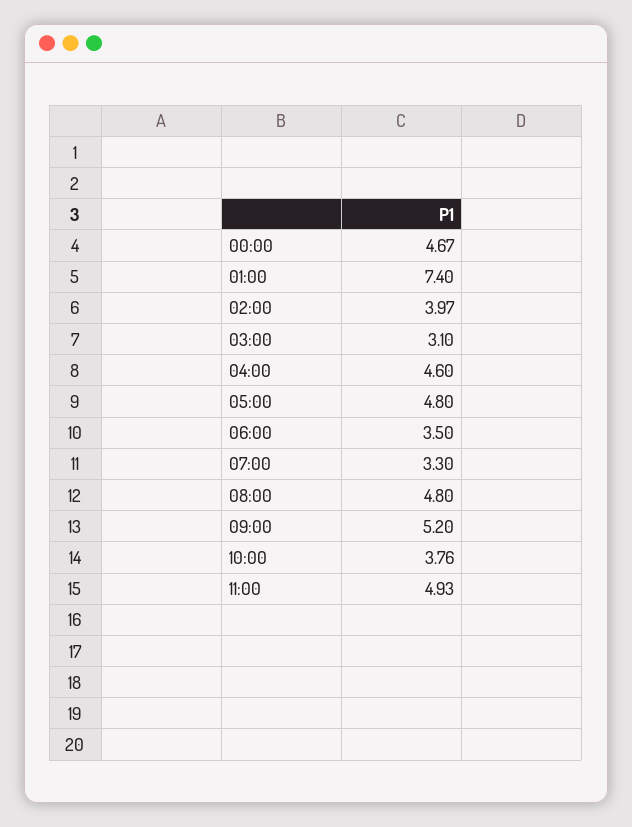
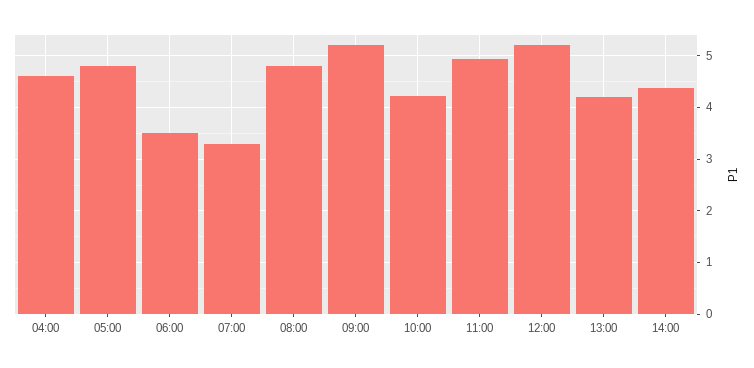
00:00: 4.67 -> none
01:00: 7.4 -> none
02:00: 3.97 -> none
03:00: 3.1 -> none
10:00: 3.76 -> 4.2
12:00: none -> 5.2
13:00: none -> 4.2
14:00: none -> 4.4

